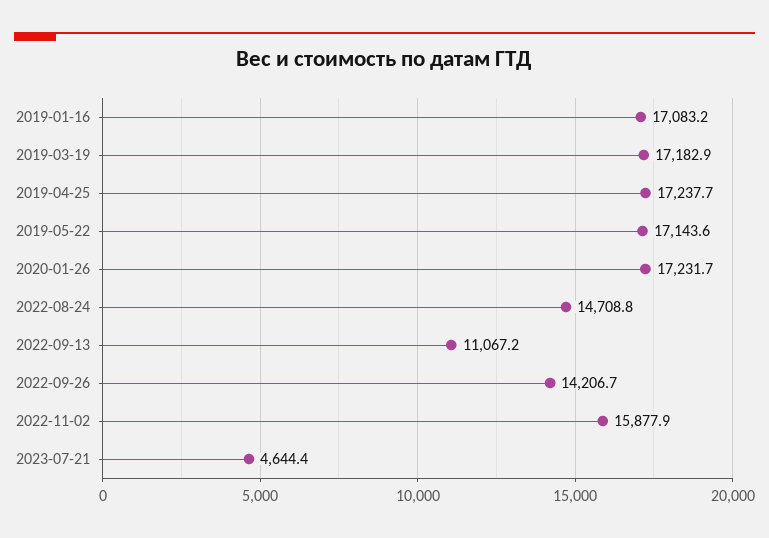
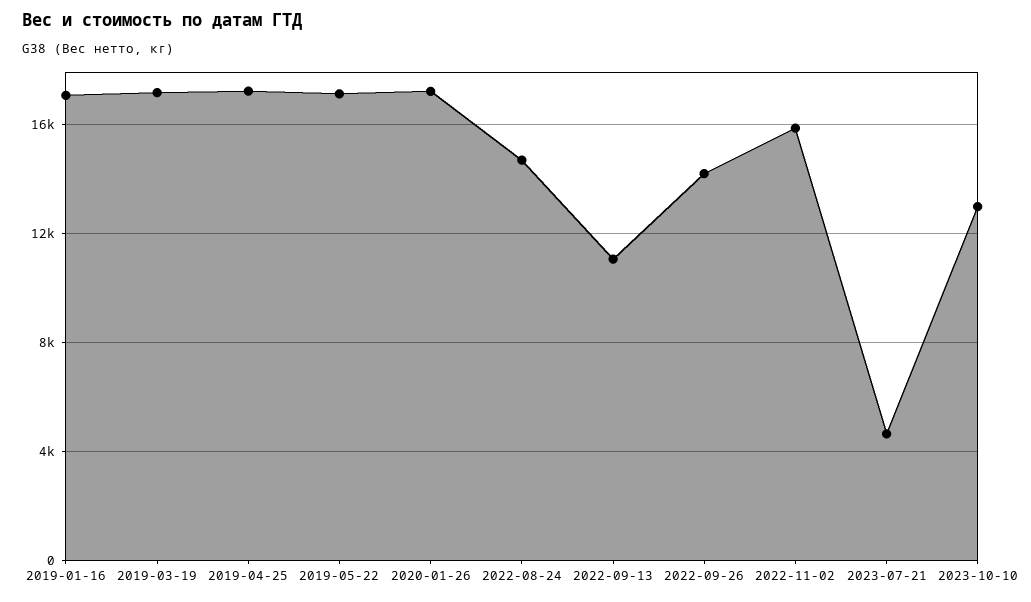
2023-10-10: none -> 13000

